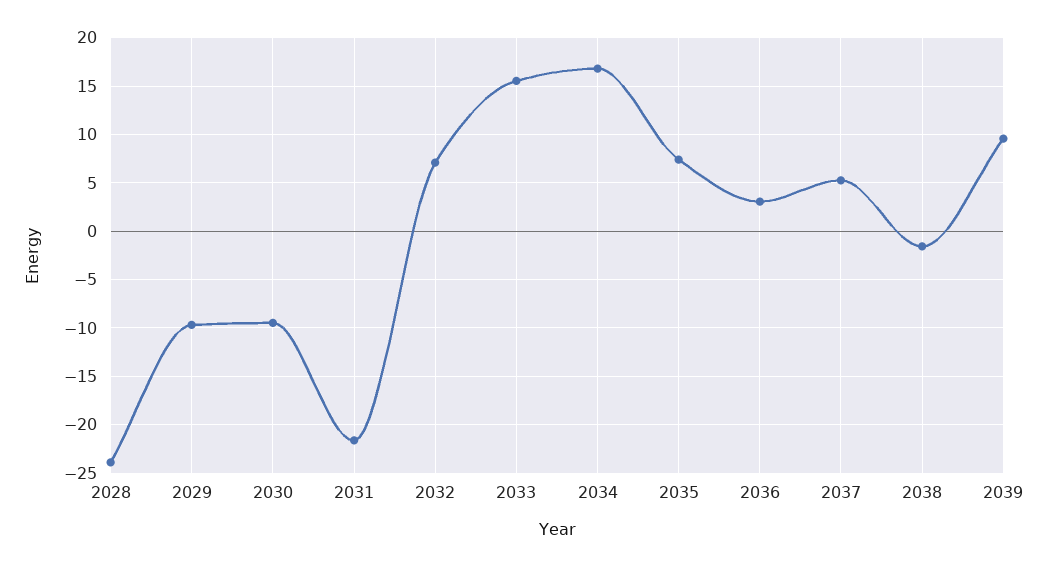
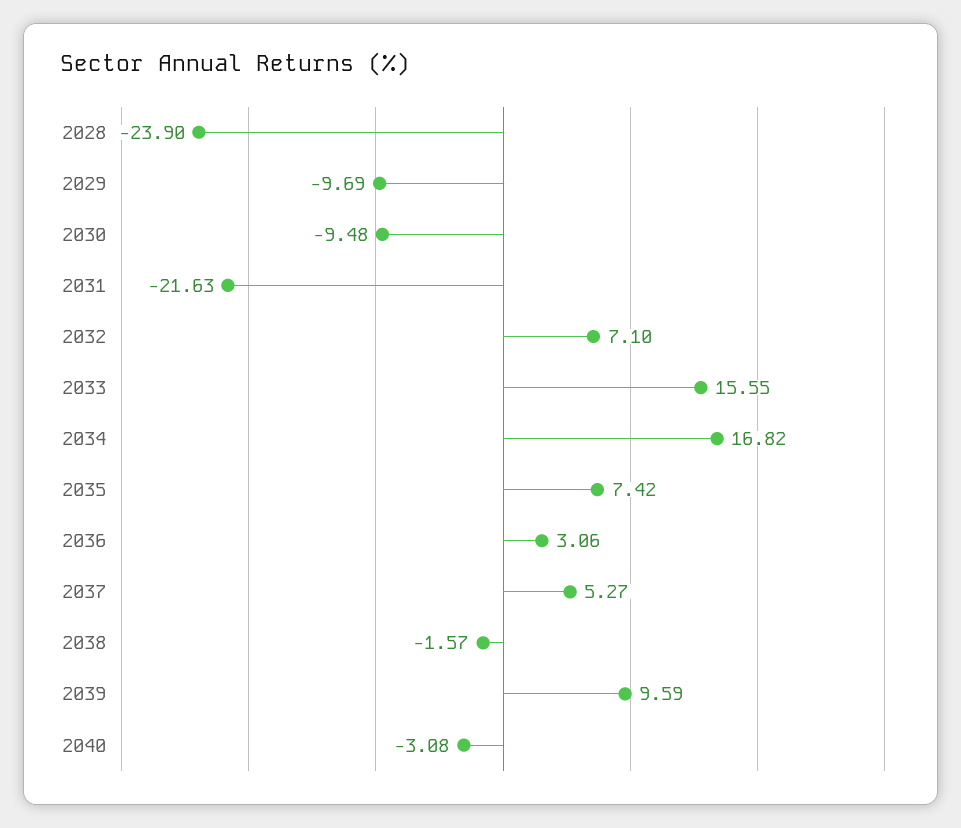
2040: none -> -3.08

